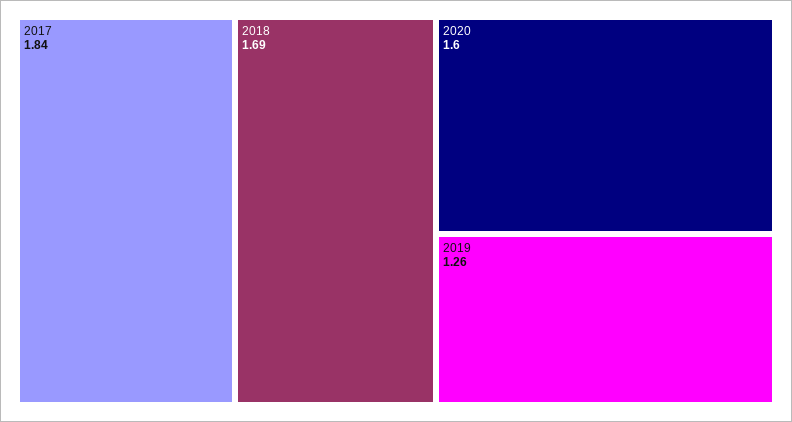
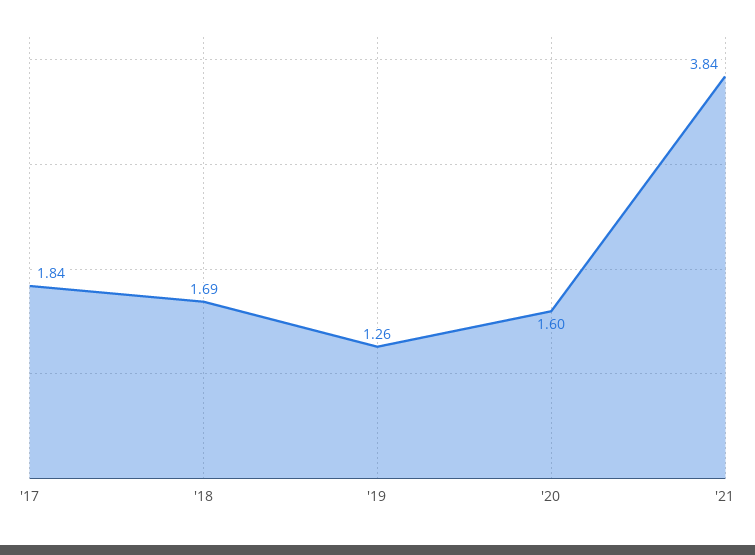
'21: none -> 3.84

